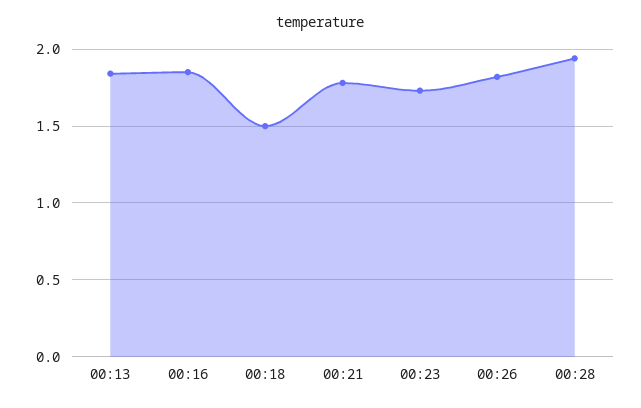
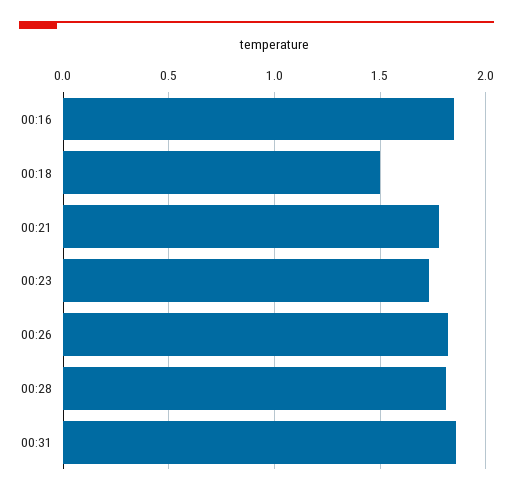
00:13: 1.85 -> none
00:28: 1.95 -> 1.8
00:31: none -> 1.85

